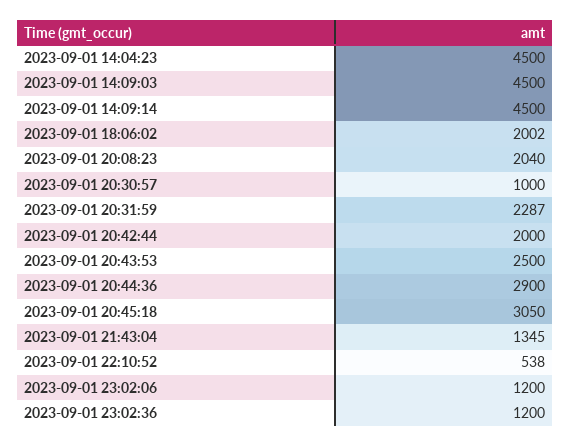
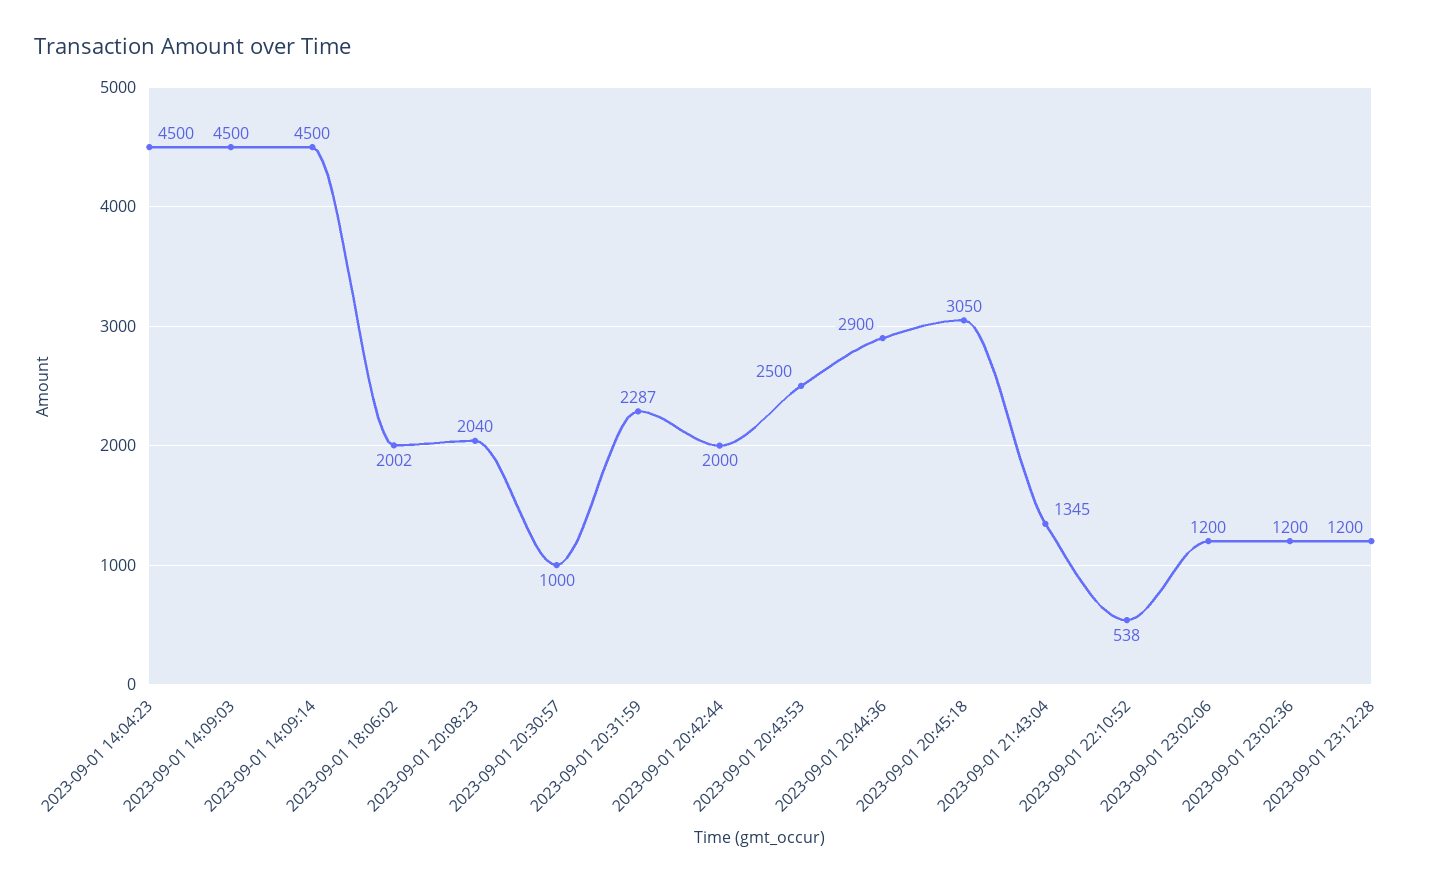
2023-09-01 23:12:28: none -> 1200

